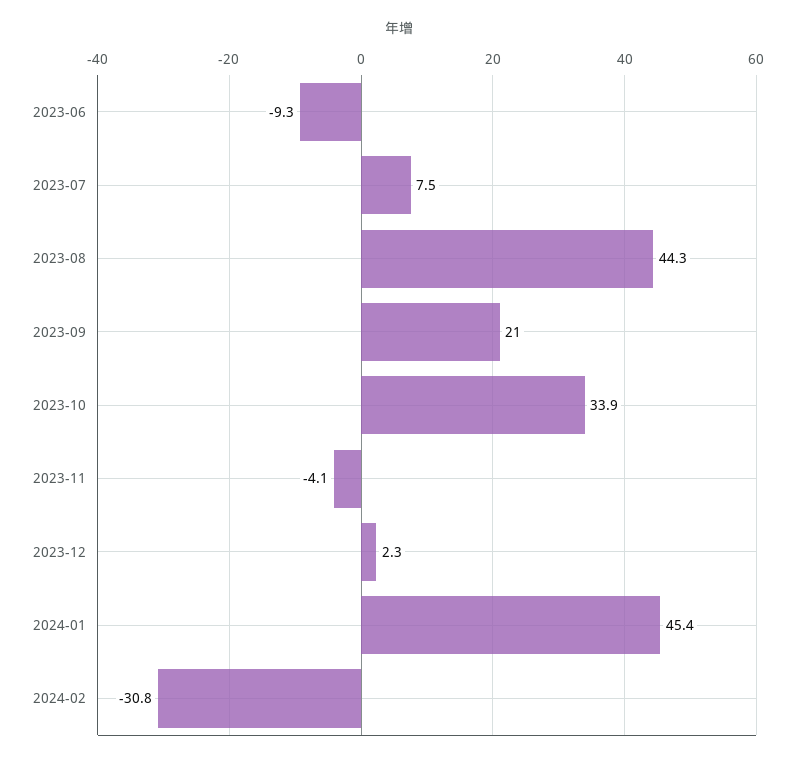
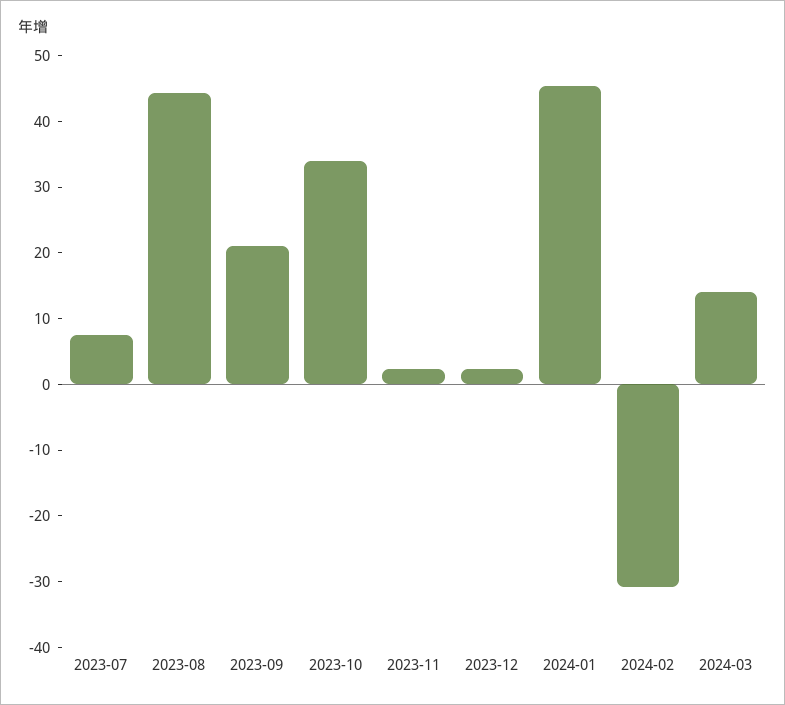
2023-06: -9.3 -> none
2023-11: -4.1 -> 2
2024-03: none -> 14

